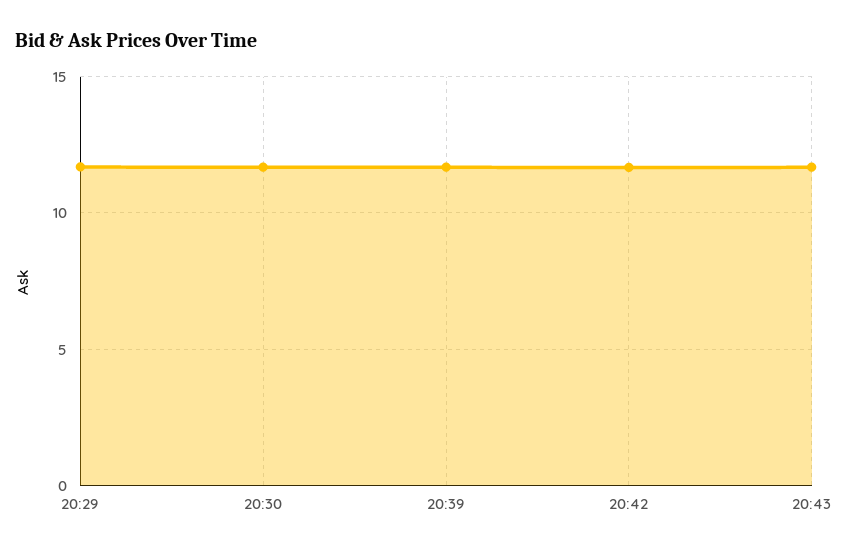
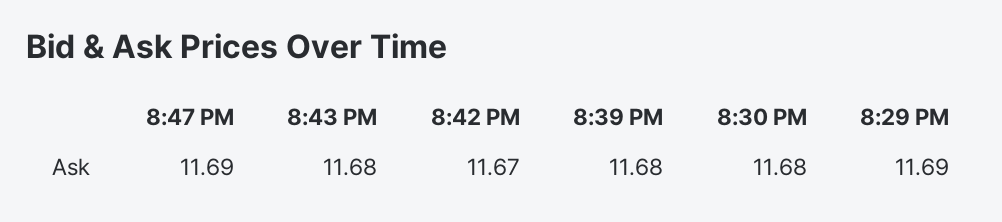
8:47 PM: none -> 11.69

